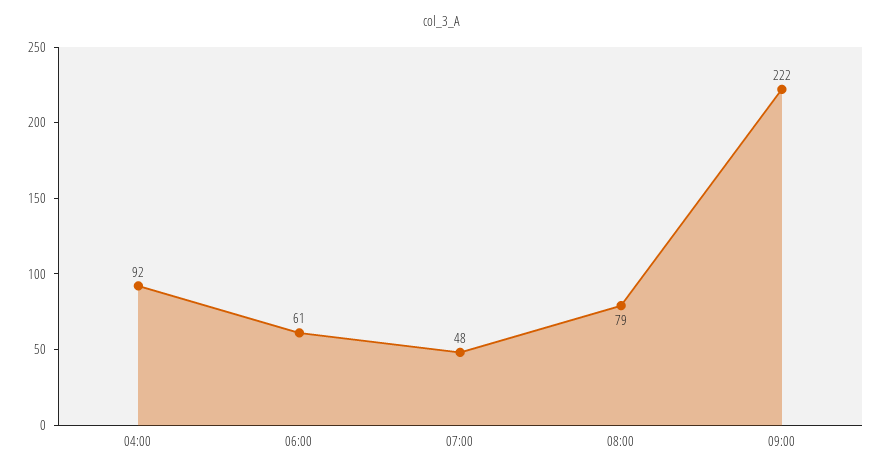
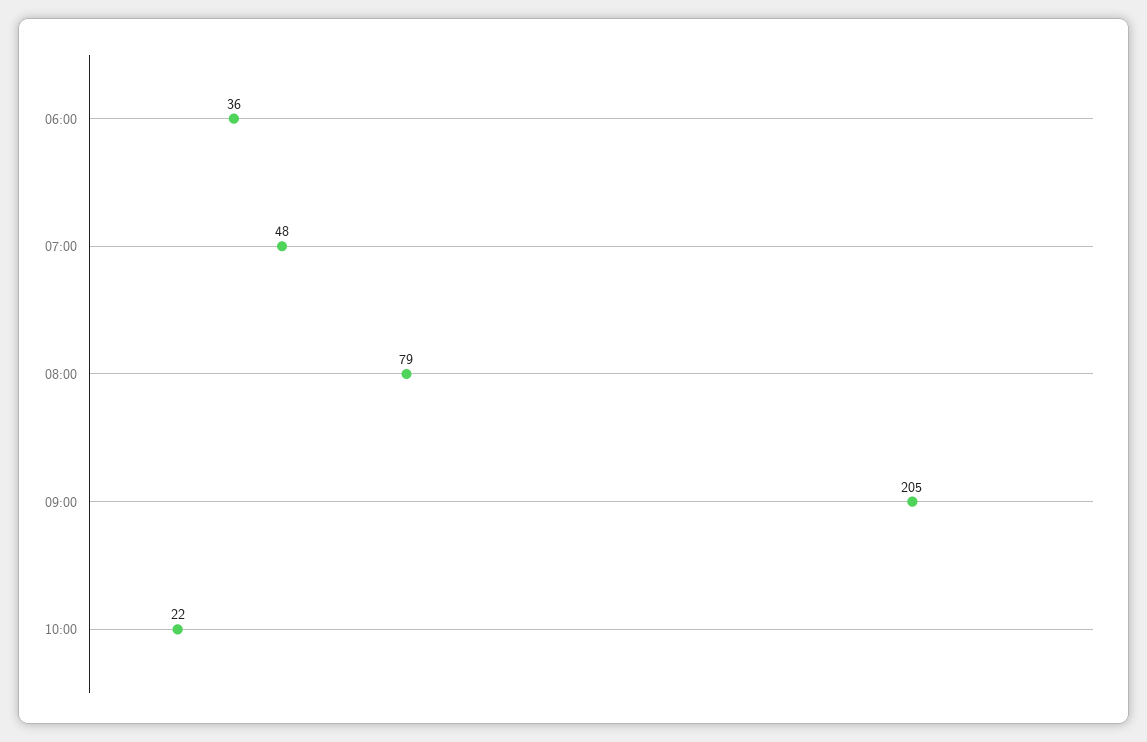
04:00: 92 -> none
06:00: 61 -> 36
09:00: 222 -> 205
10:00: none -> 22

